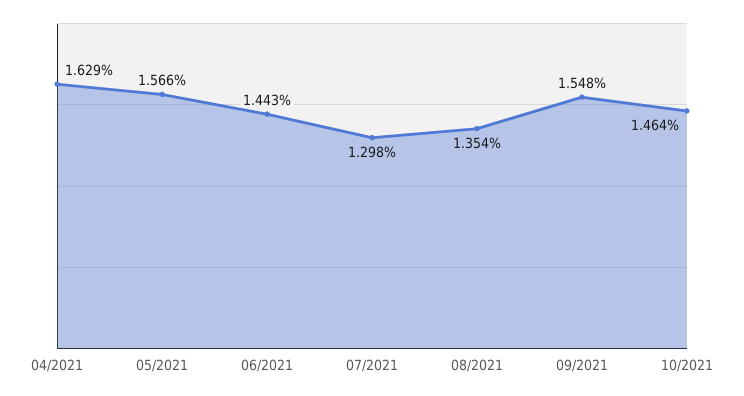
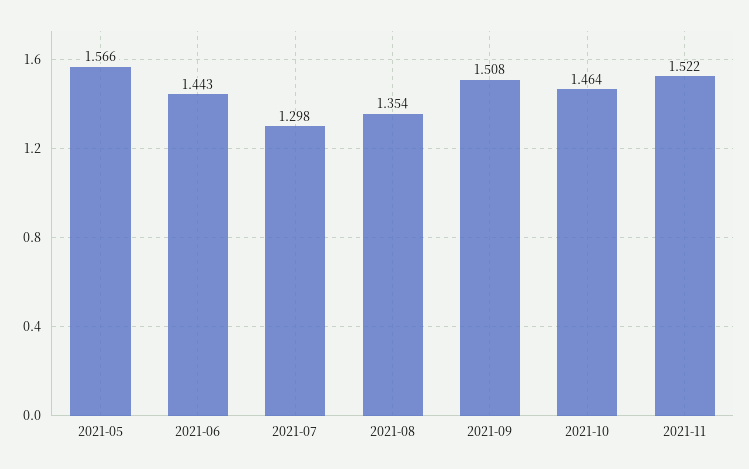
04/2021: 1.629 -> none
09/2021: 1.548 -> 1.508
2021-11: none -> 1.522

